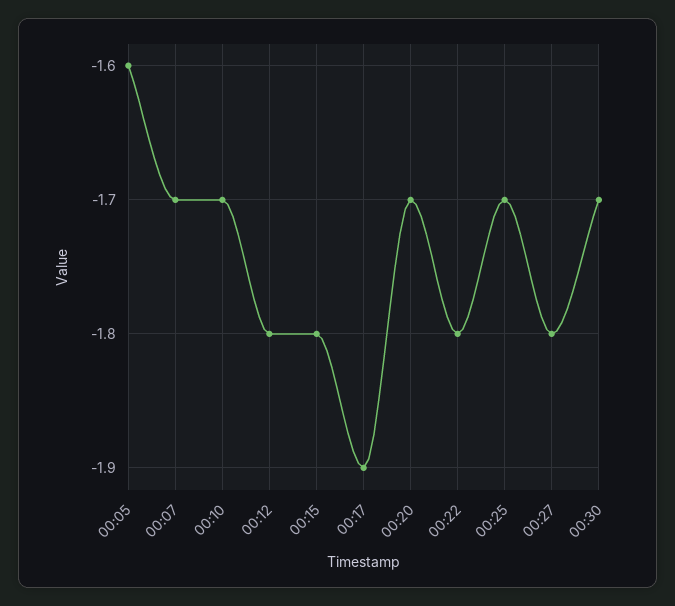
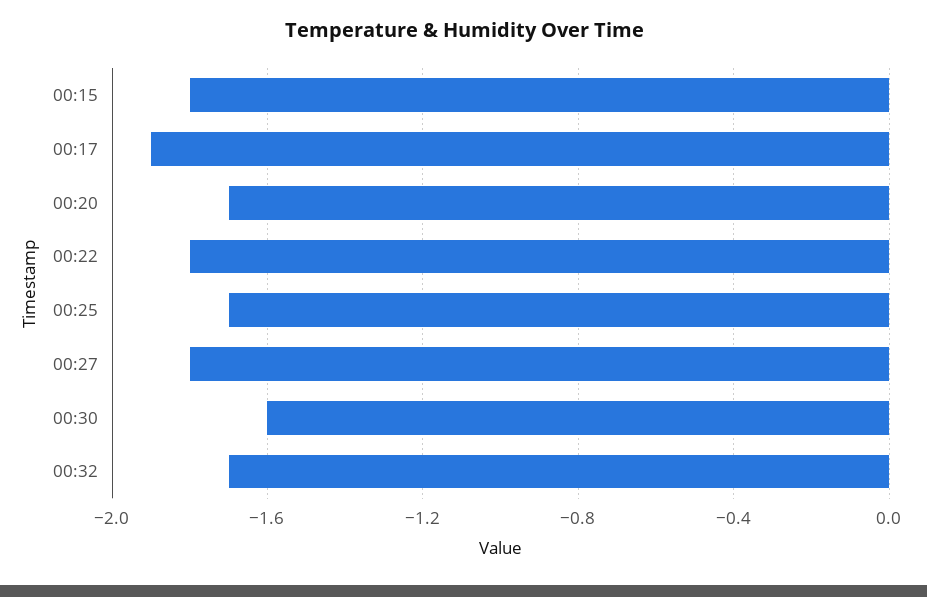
00:05: -1.6 -> none
00:07: -1.7 -> none
00:10: -1.7 -> none
00:12: -1.8 -> none
00:30: -1.7 -> -1.6
00:32: none -> -1.7

